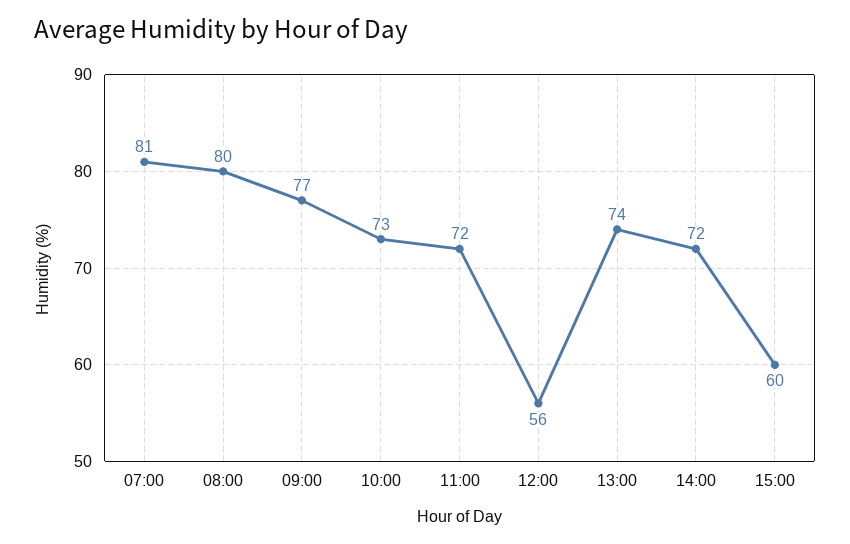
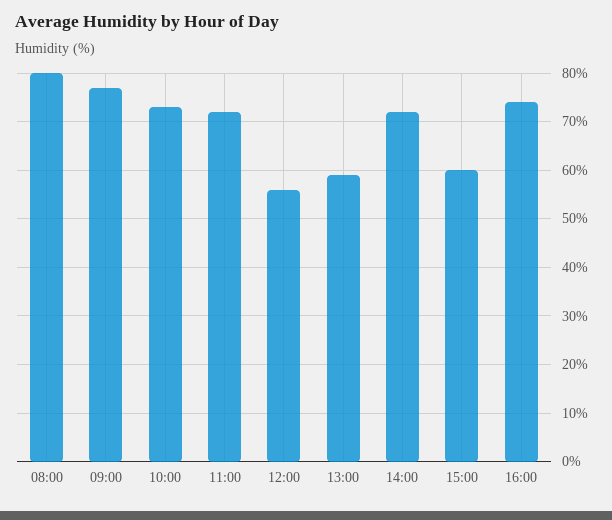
07:00: 81 -> none
13:00: 74 -> 60
16:00: none -> 75

